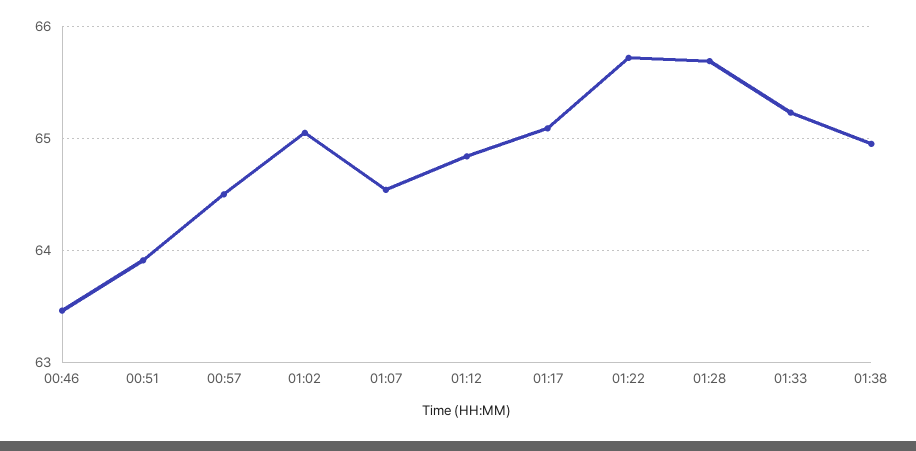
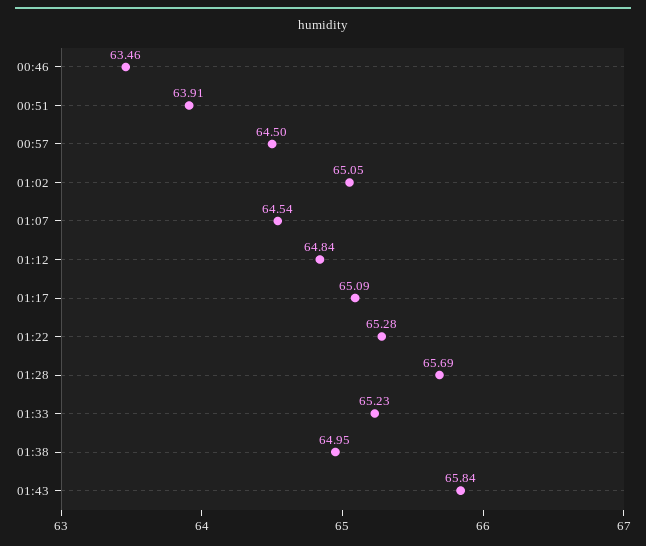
01:22: 65.7 -> 65.28
01:43: none -> 65.84

